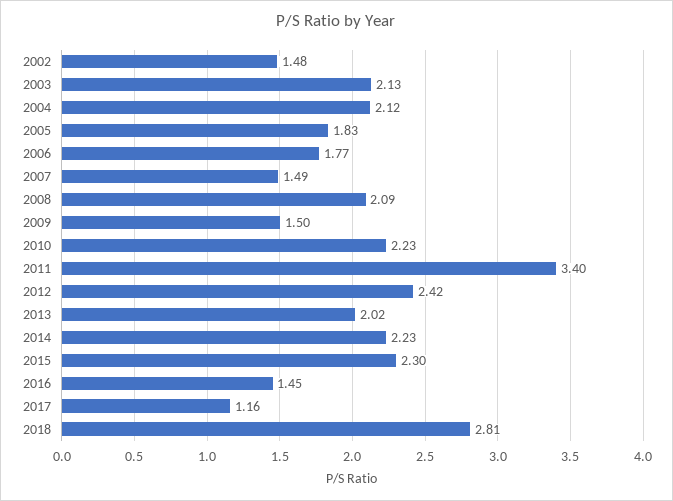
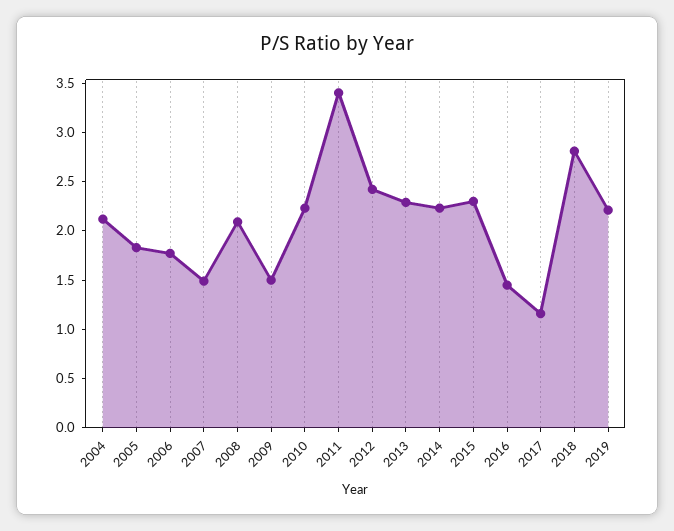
2002: 1.48 -> none
2003: 2.13 -> none
2013: 2.02 -> 2.3
2019: none -> 2.2

